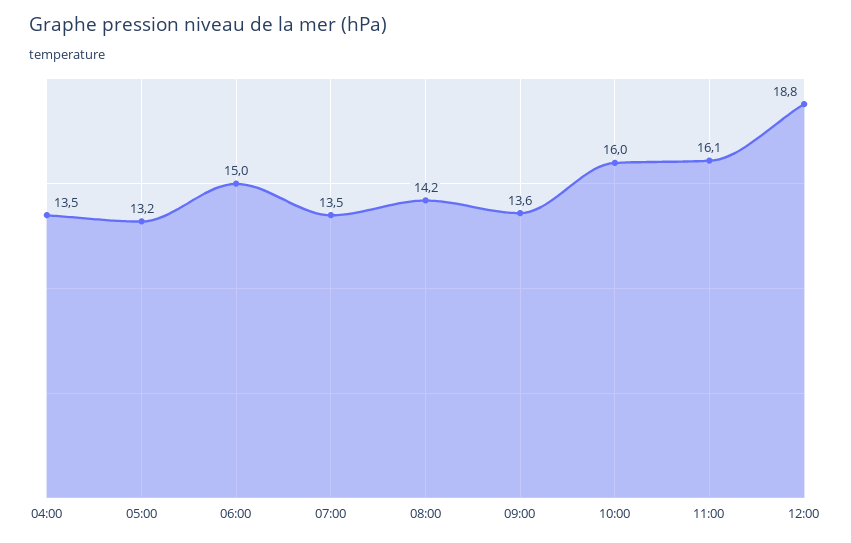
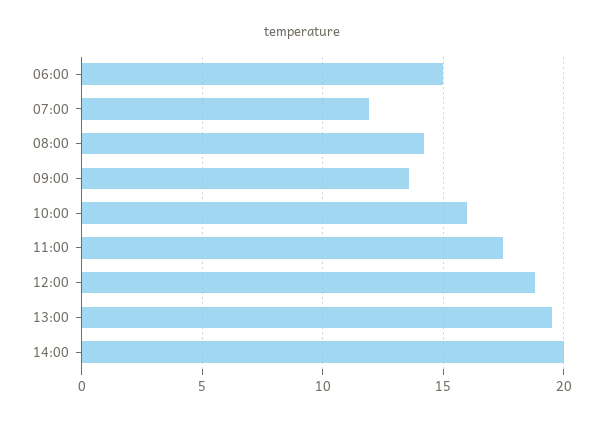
04:00: 13.5 -> none
05:00: 13.2 -> none
07:00: 13.5 -> 12
11:00: 16.1 -> 17.5
13:00: none -> 19.5
14:00: none -> 20

